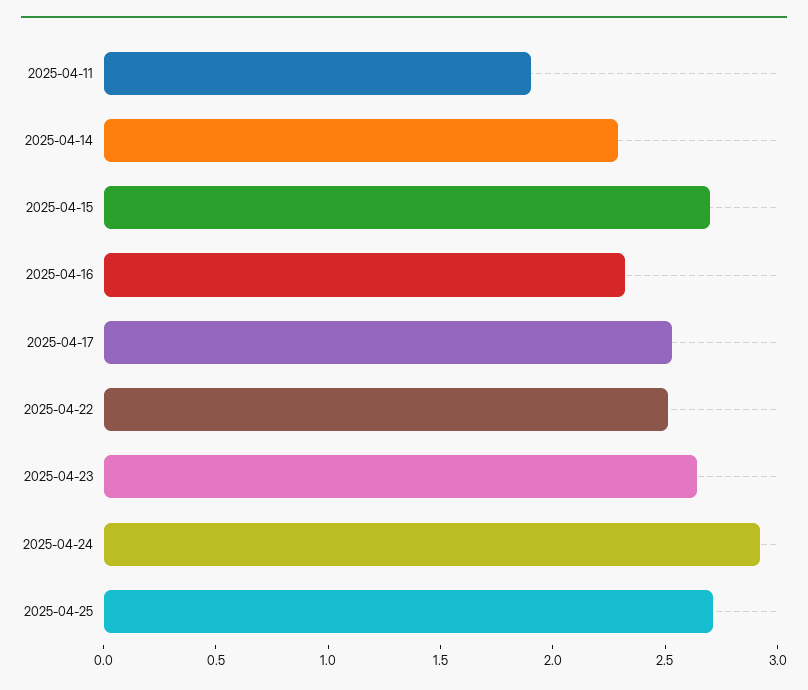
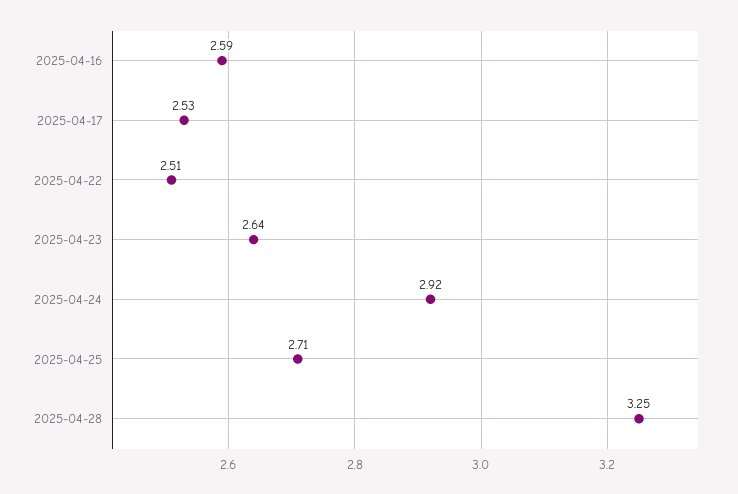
2025-04-11: 1.9 -> none
2025-04-14: 2.3 -> none
2025-04-15: 2.7 -> none
2025-04-16: 2.3 -> 2.59
2025-04-28: none -> 3.25

